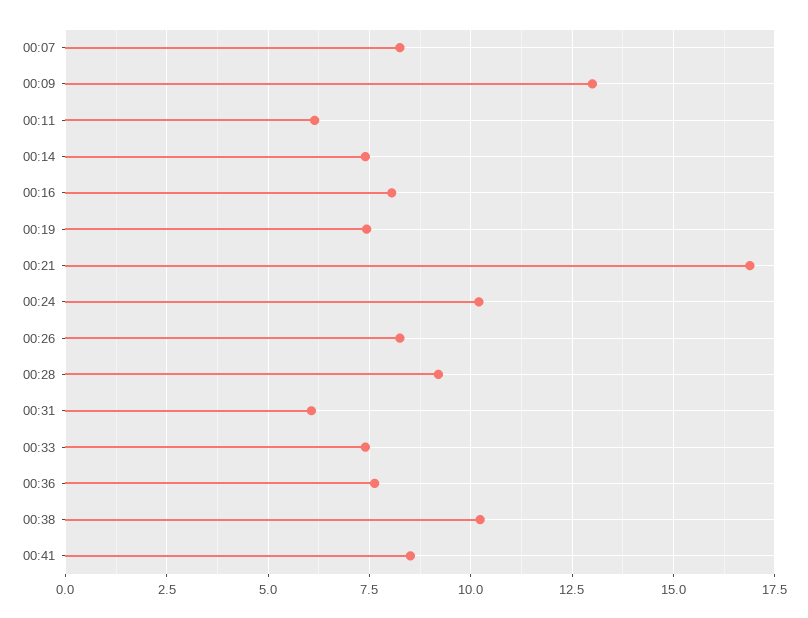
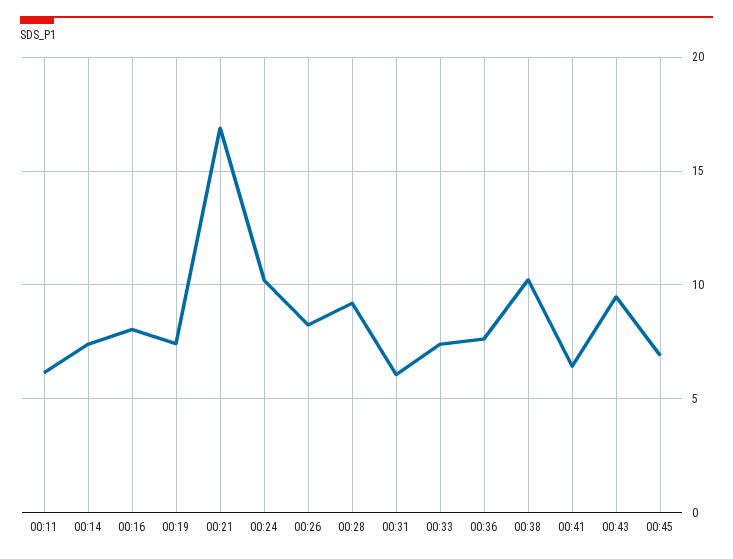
00:07: 8.25 -> none
00:09: 13 -> none
00:41: 8.5 -> 6.5
00:43: none -> 9.5
00:45: none -> 7

